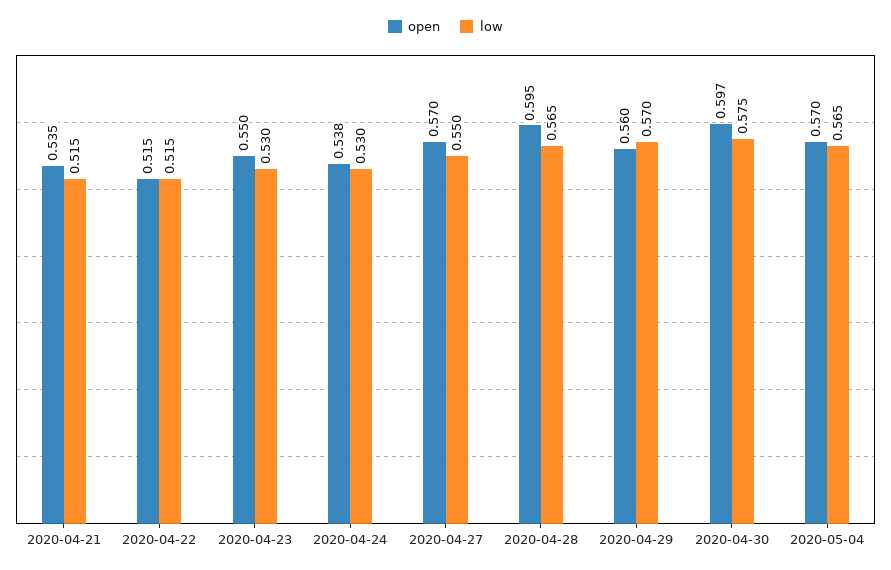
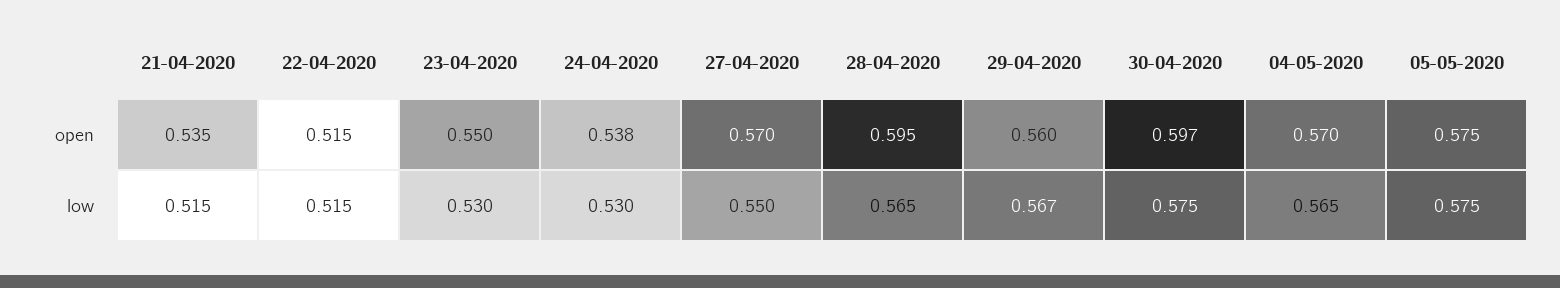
low, 2020-04-29: 0.57 -> 0.567
open, 05-05-2020: none -> 0.575
low, 05-05-2020: none -> 0.575

